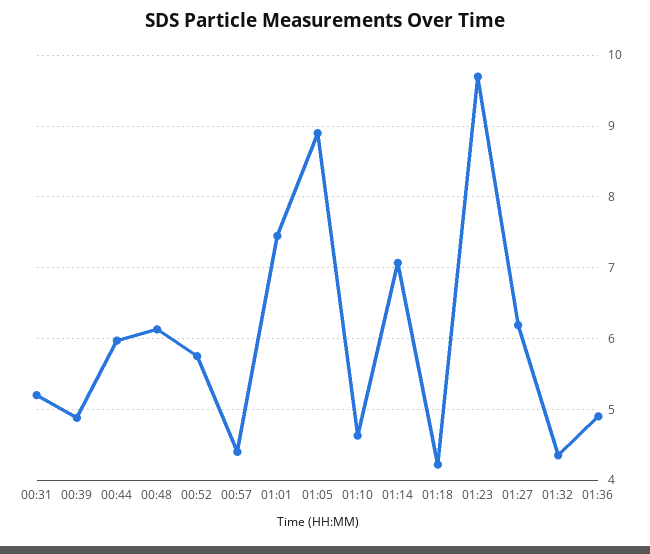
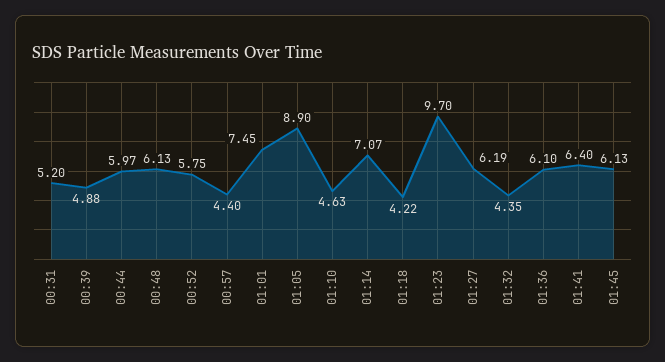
01:36: 4.9 -> 6.1
01:41: none -> 6.4
01:45: none -> 6.13

